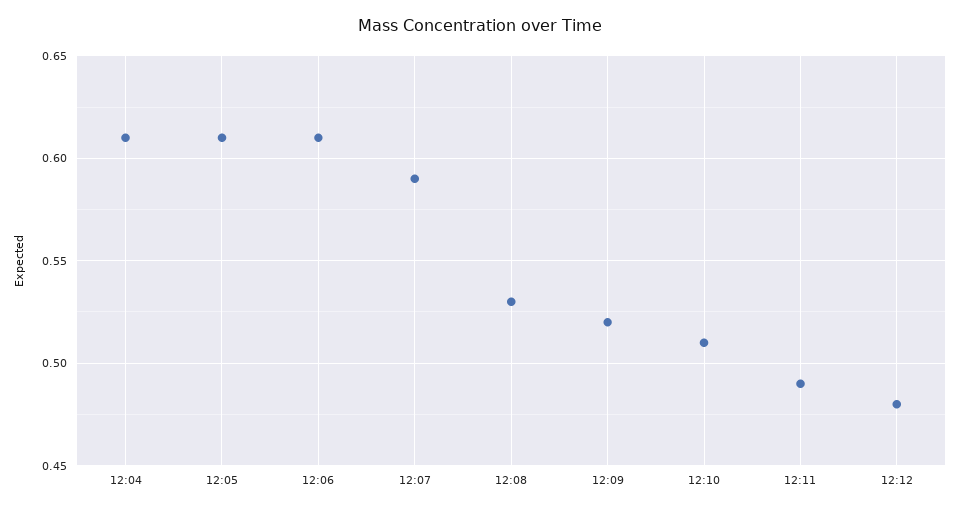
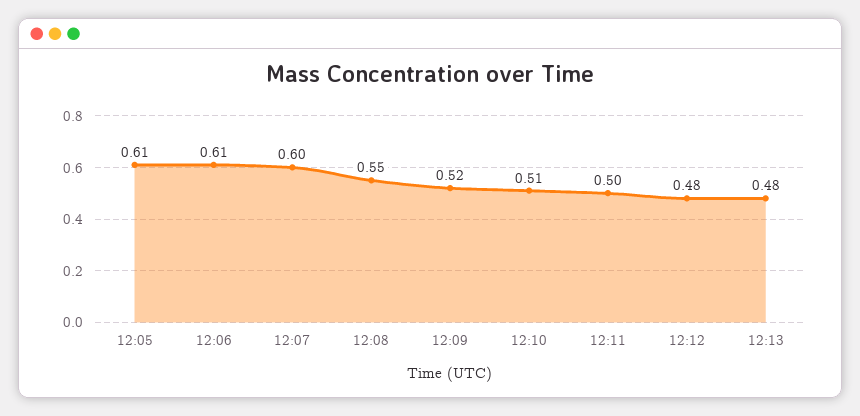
12:04: 0.61 -> none
12:07: 0.59 -> 0.6
12:08: 0.53 -> 0.55
12:11: 0.49 -> 0.5
12:13: none -> 0.48

